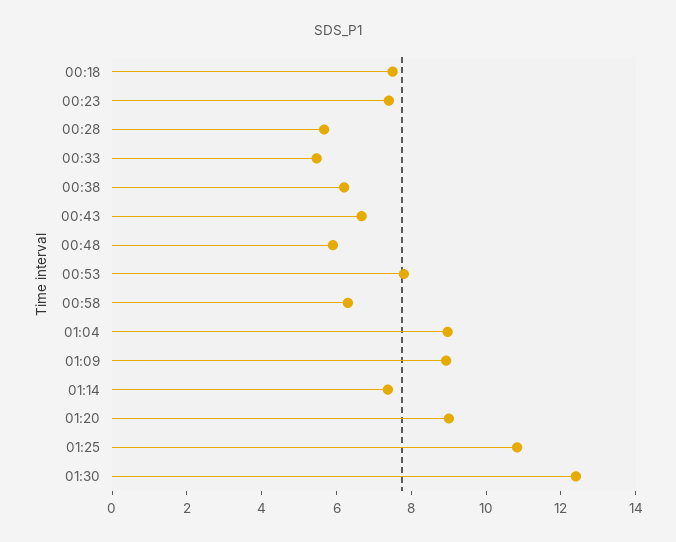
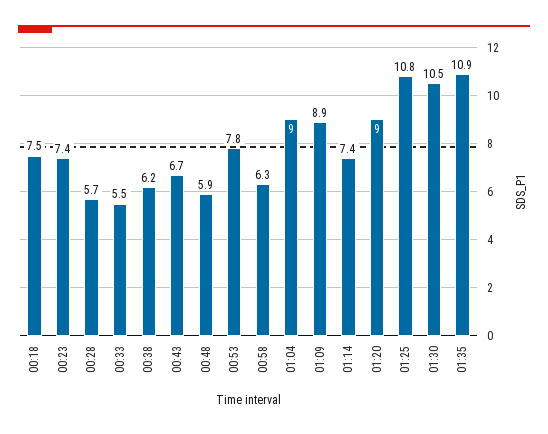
01:30: 12.5 -> 10.5
01:35: none -> 10.9

